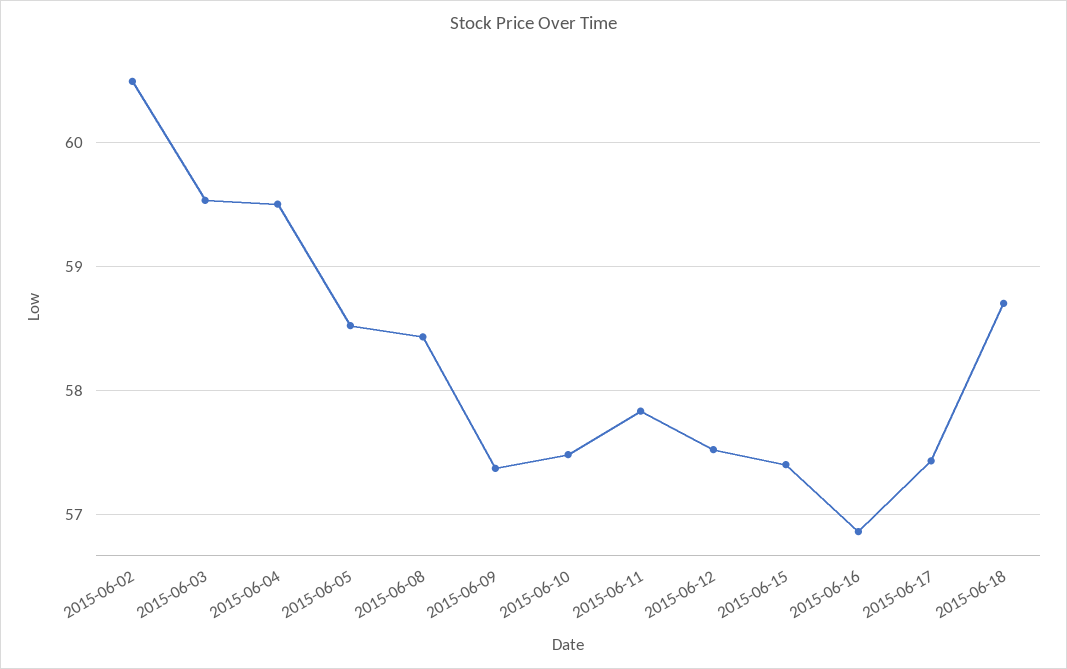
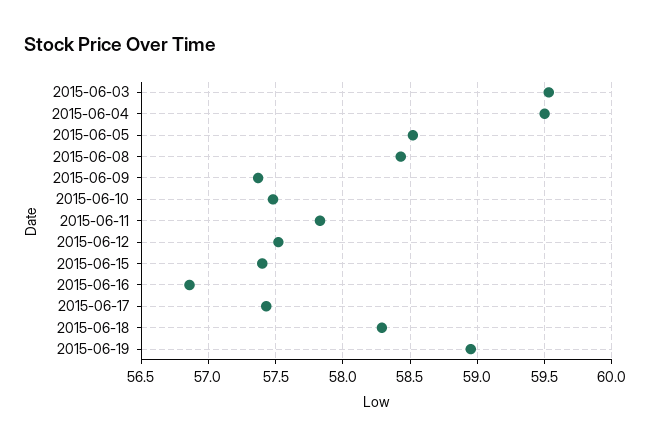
2015-06-02: 60.5 -> none
2015-06-18: 58.7 -> 58.3
2015-06-19: none -> 58.95

